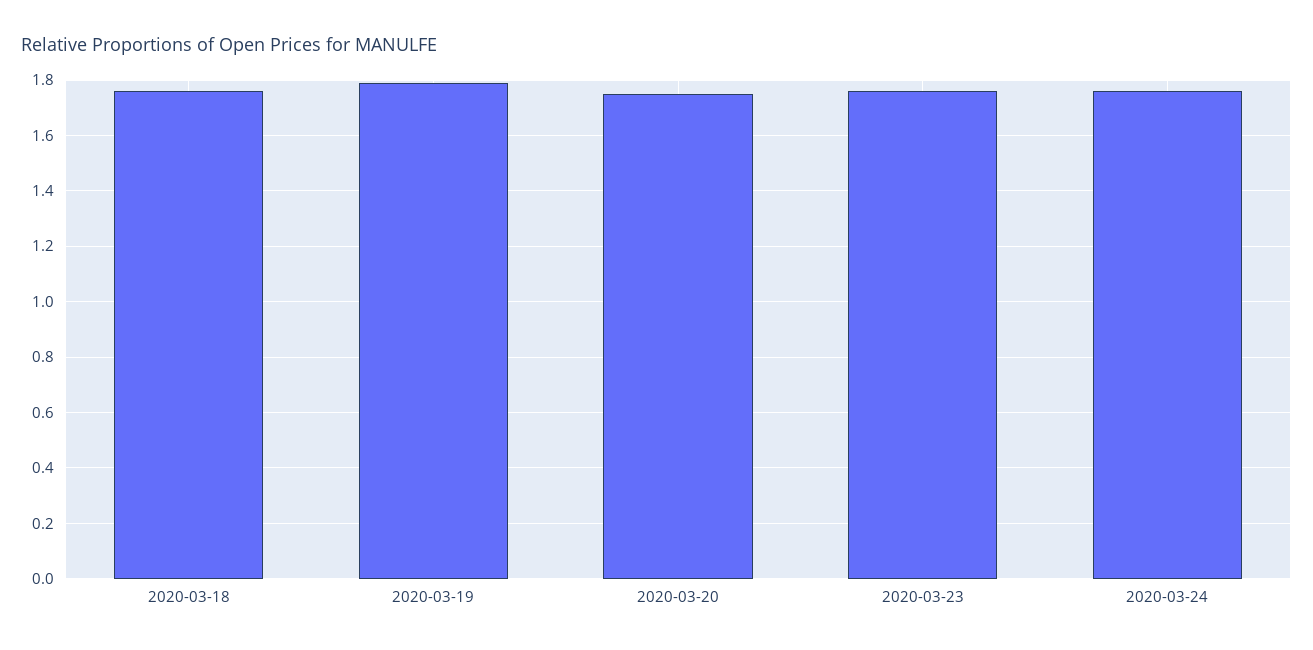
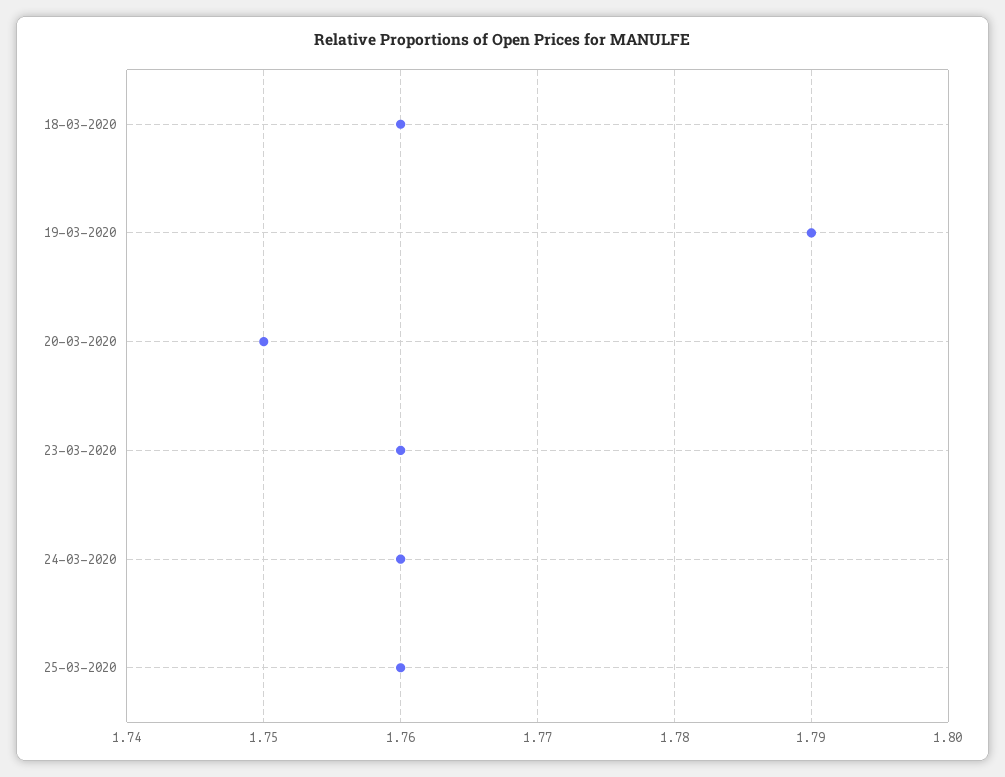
25-03-2020: none -> 1.76

